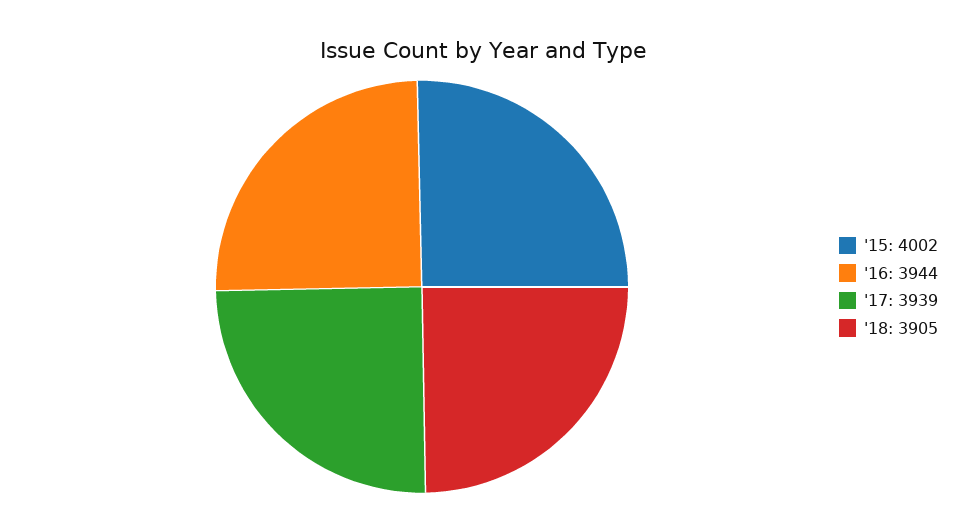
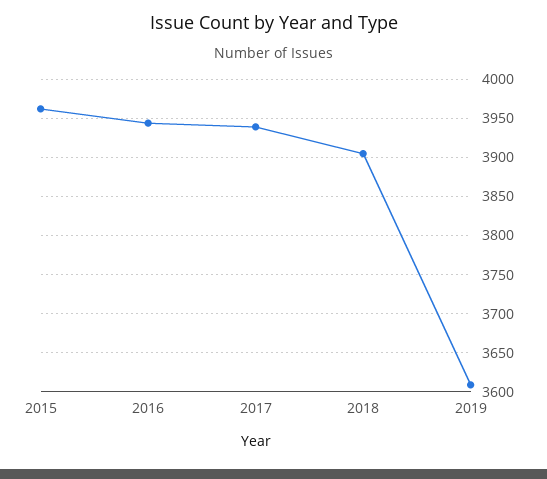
'15: 4002 -> 3960
2019: none -> 3610

